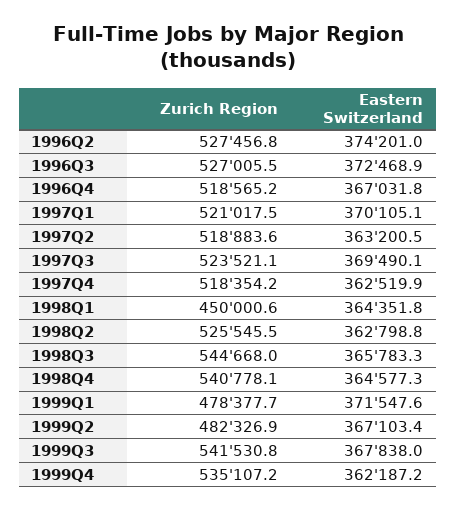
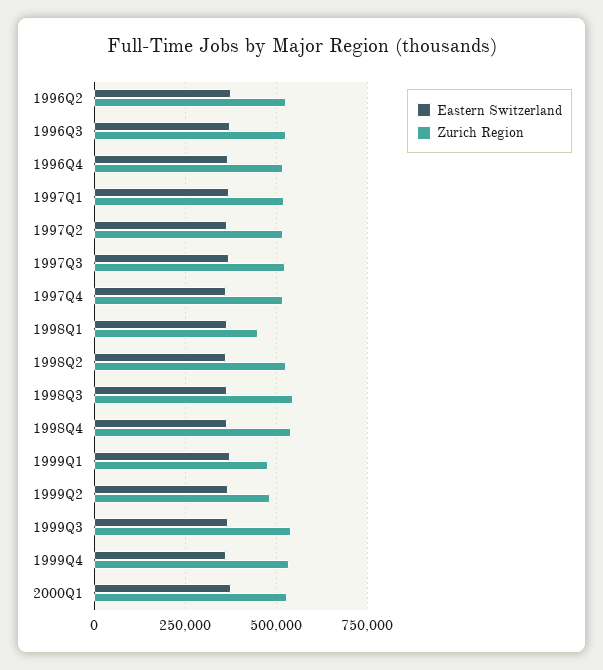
Eastern Switzerland, 2000Q1: none -> 375000
Zurich Region, 2000Q1: none -> 525000

